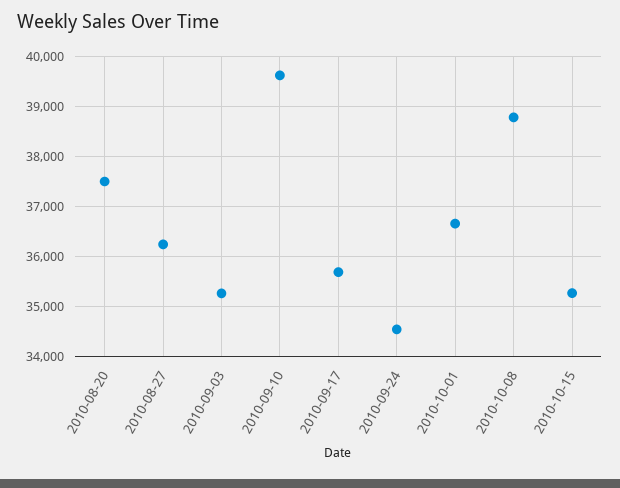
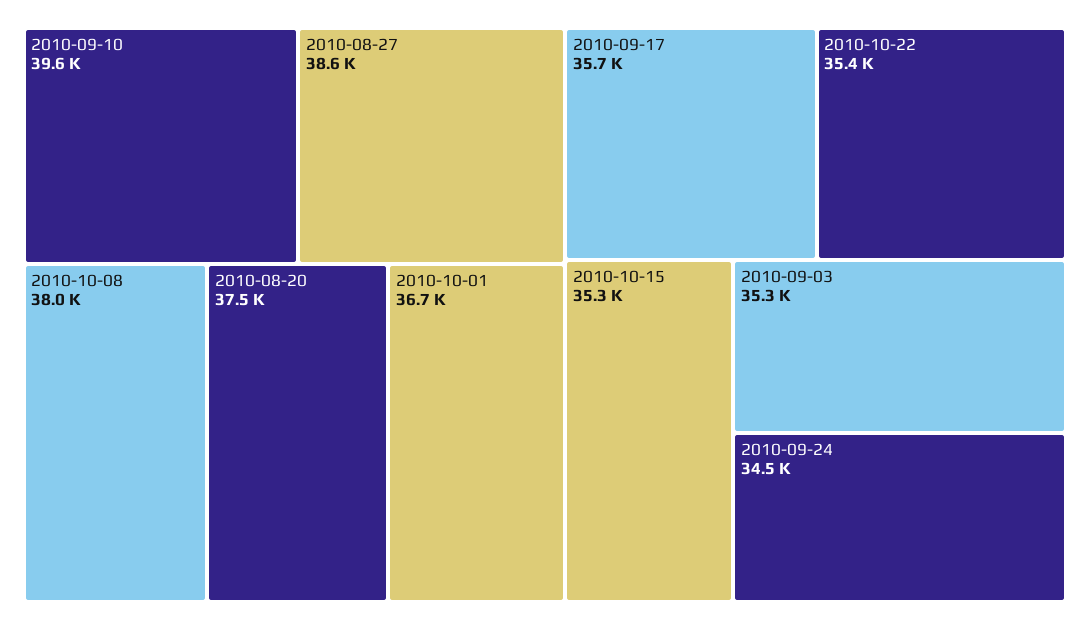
2010-08-27: 36200 -> 38600
2010-10-08: 38800 -> 38000
2010-10-22: none -> 35400

